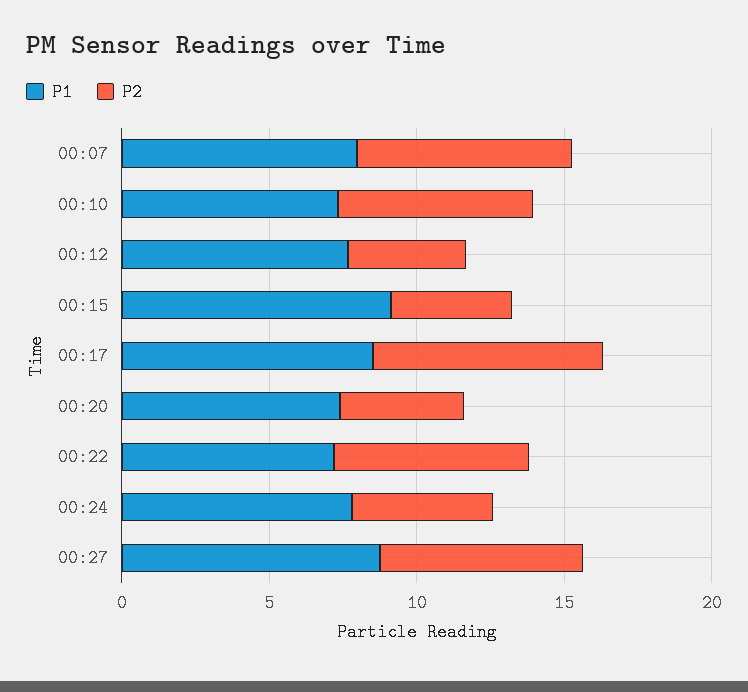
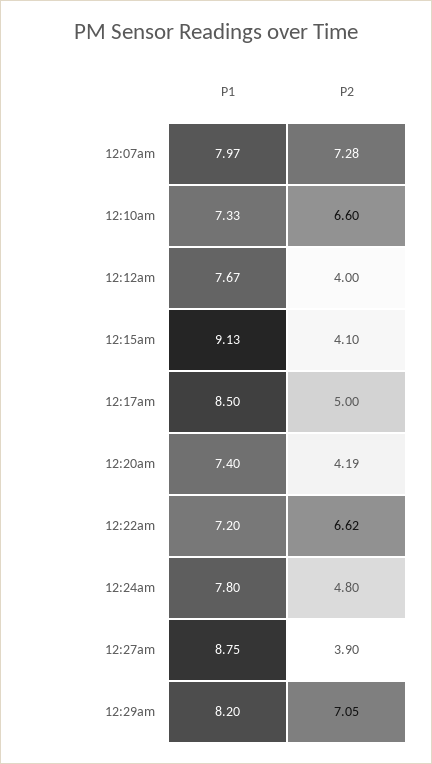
P2, 00:17: 8 -> 5
P2, 00:27: 7 -> 3.9
P1, 12:29am: none -> 8.2
P2, 12:29am: none -> 7.05

